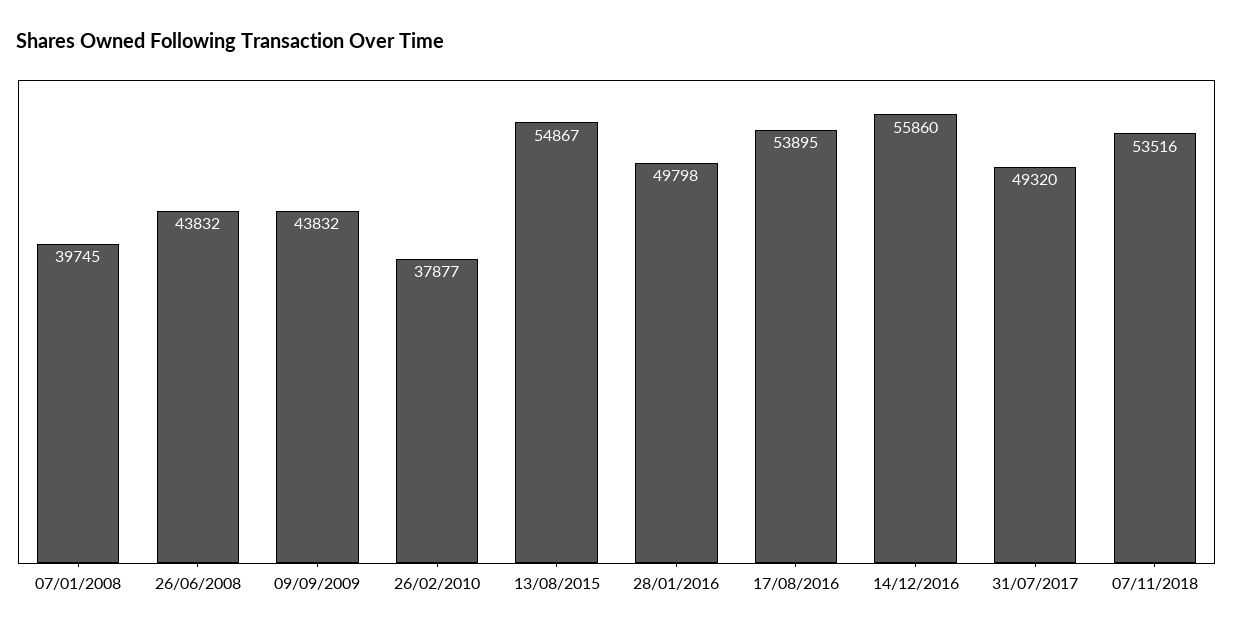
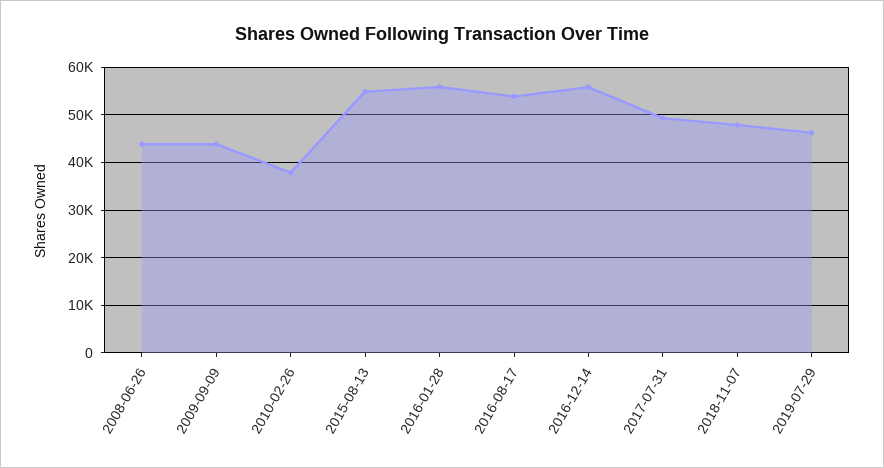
07/01/2008: 39745 -> none
28/01/2016: 49798 -> 56000
07/11/2018: 53516 -> 48000
2019-07-29: none -> 46000

